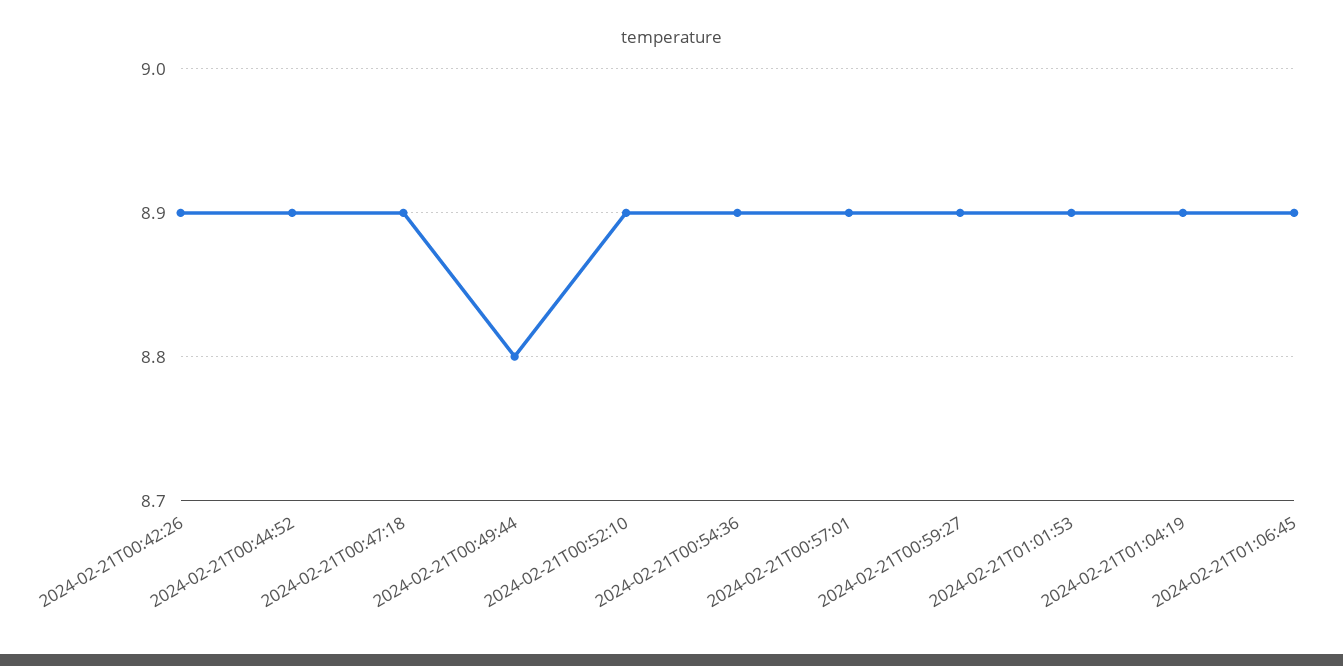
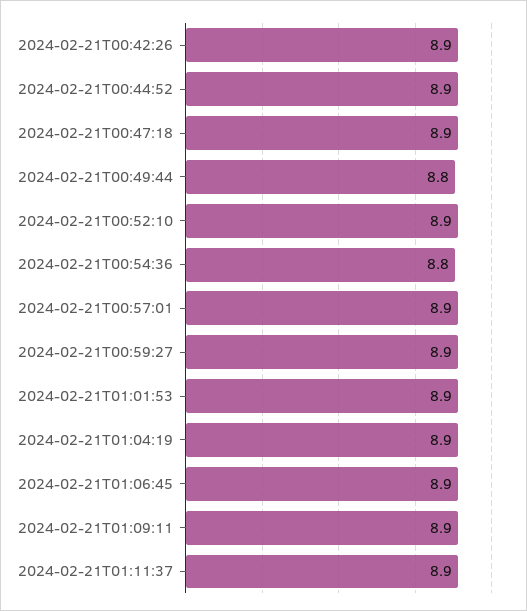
2024-02-21T00:54:36: 8.9 -> 8.8
2024-02-21T01:09:11: none -> 8.9
2024-02-21T01:11:37: none -> 8.9

